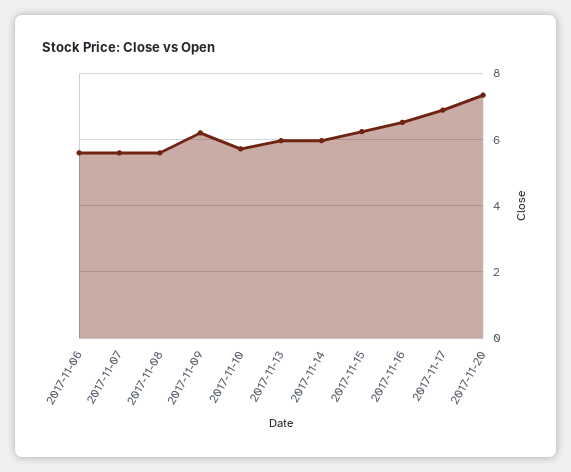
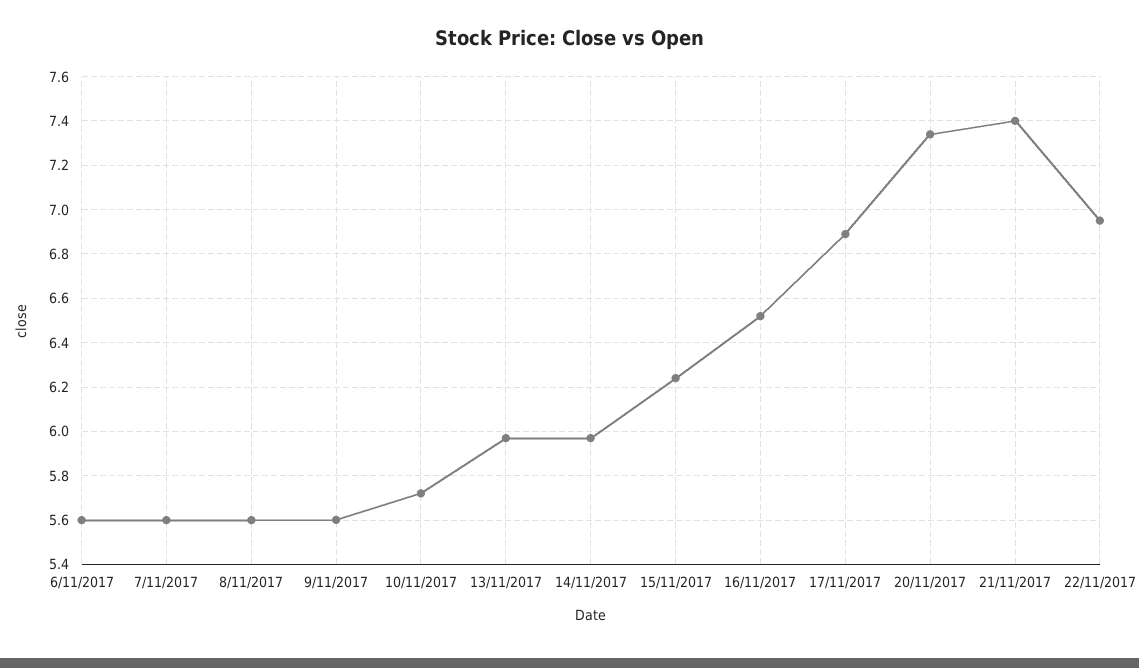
2017-11-09: 6.2 -> 5.6
21/11/2017: none -> 7.4
22/11/2017: none -> 6.95

